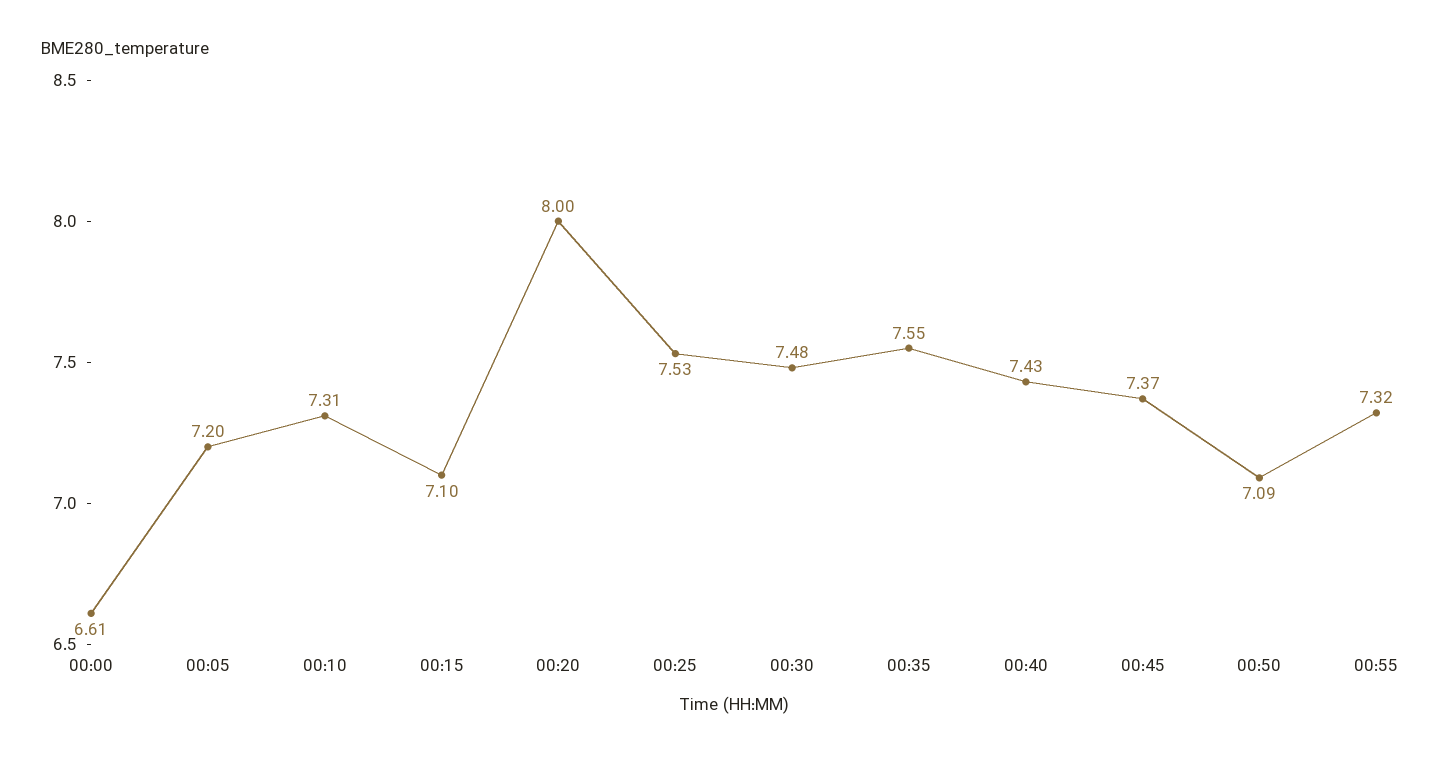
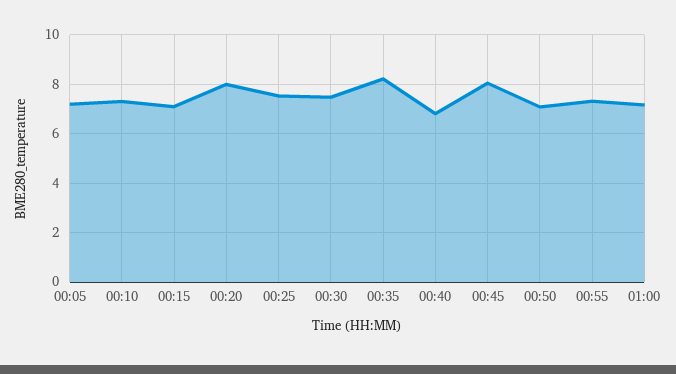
00:00: 6.61 -> none
00:35: 7.55 -> 8.25
00:40: 7.43 -> 6.75
00:45: 7.37 -> 8
01:00: none -> 7.25

